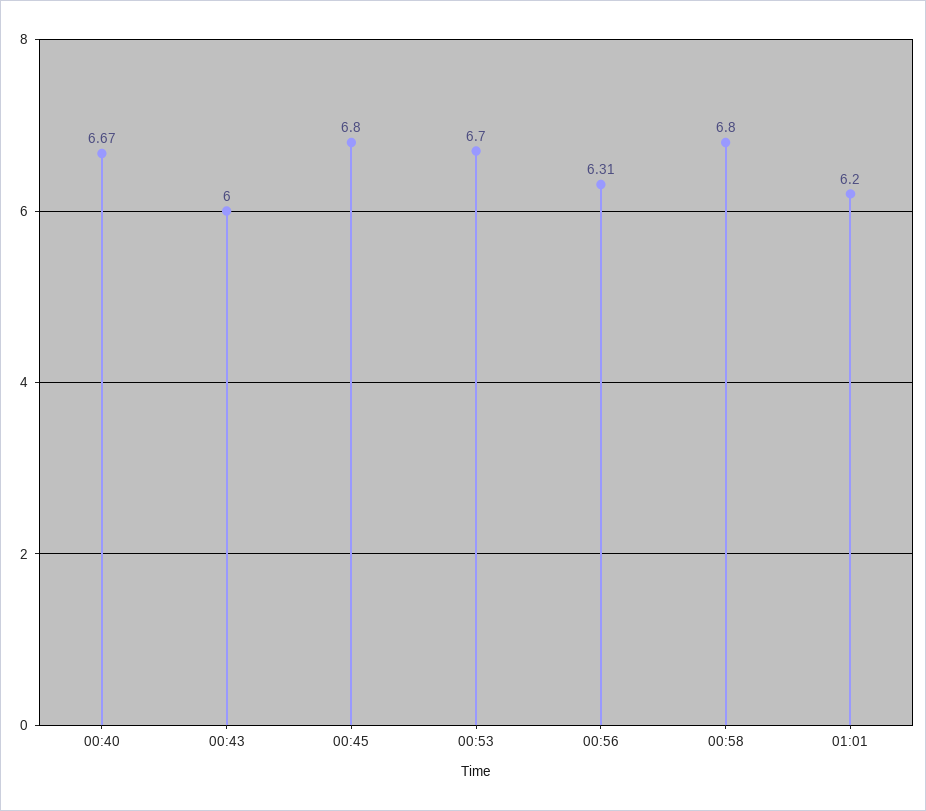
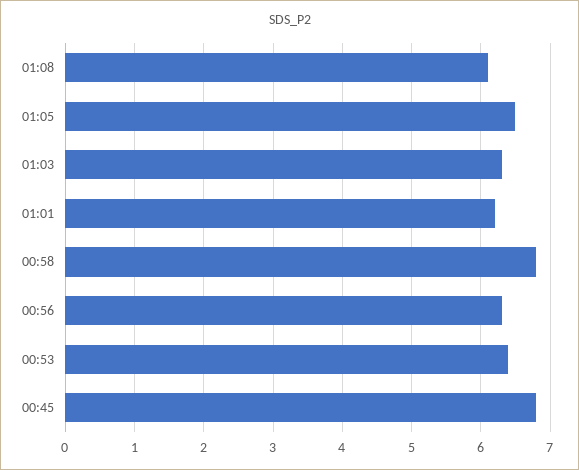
00:40: 6.67 -> none
00:43: 6 -> none
00:53: 6.7 -> 6.4
01:08: none -> 6.1
01:05: none -> 6.5
01:03: none -> 6.3

